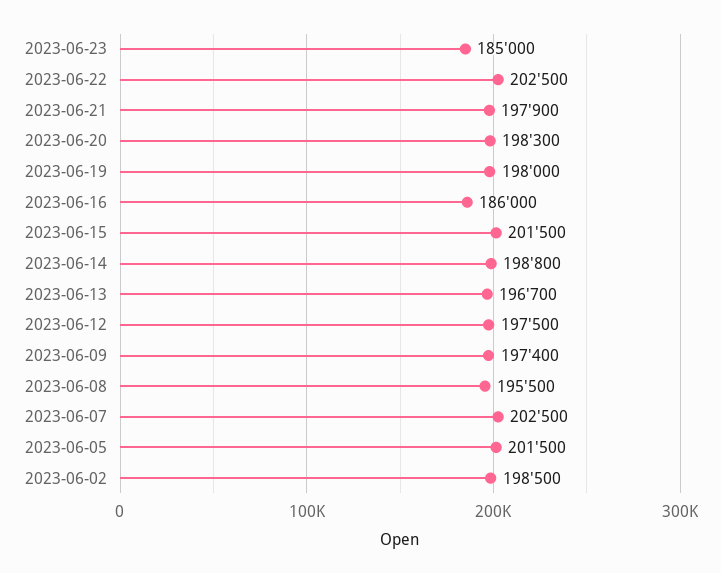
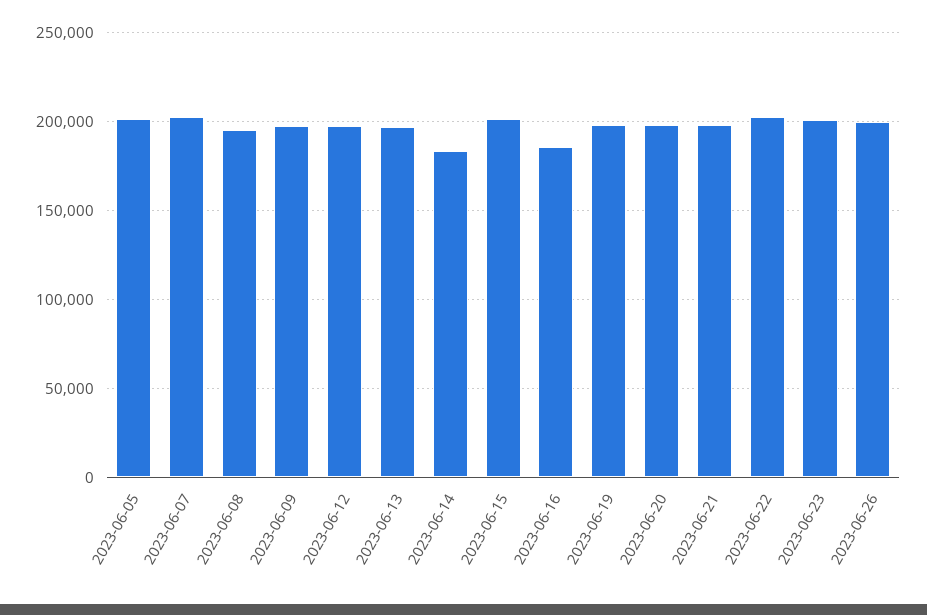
2023-06-23: 185000 -> 200000
2023-06-14: 198800 -> 185000
2023-06-02: 198500 -> none
2023-06-26: none -> 200000

